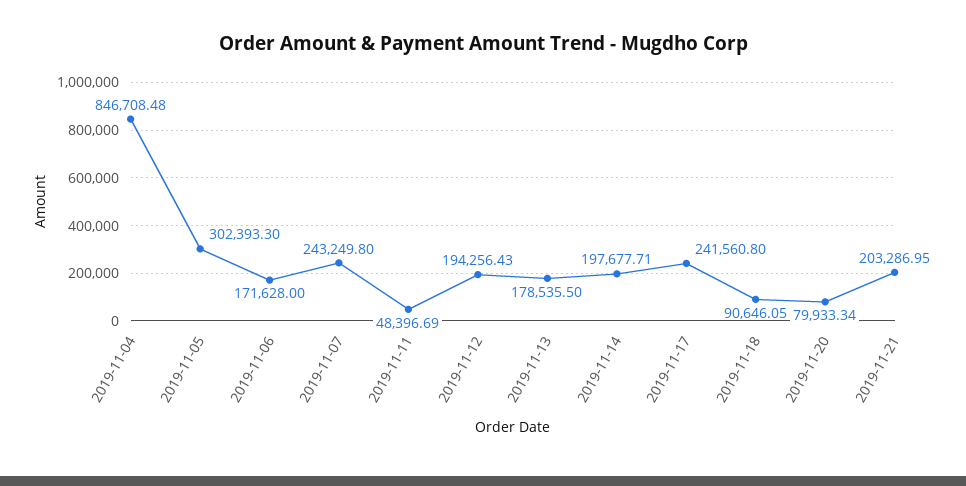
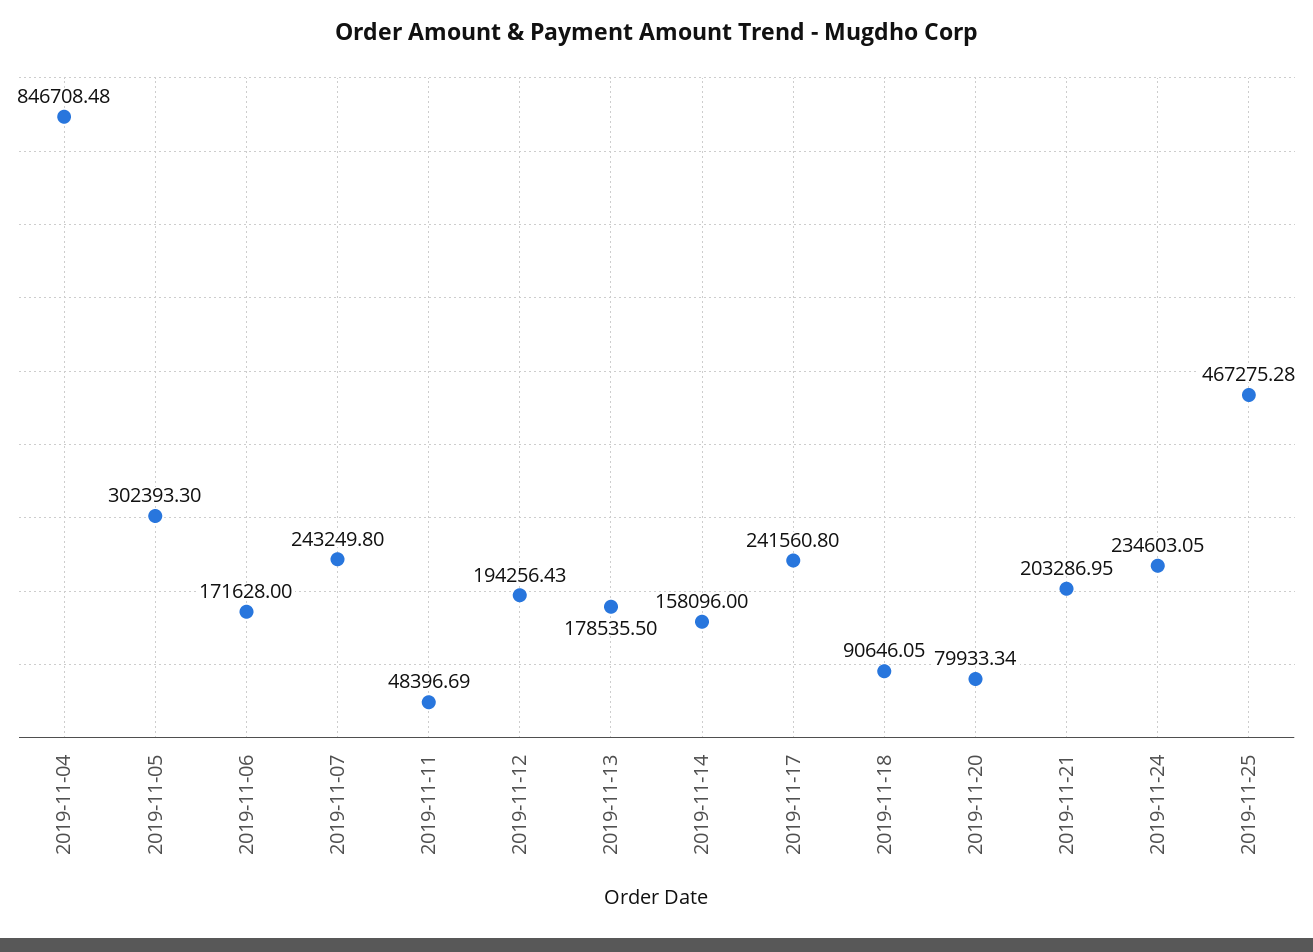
2019-11-14: 197677.71 -> 158096
2019-11-24: none -> 234603.05
2019-11-25: none -> 467275.28

